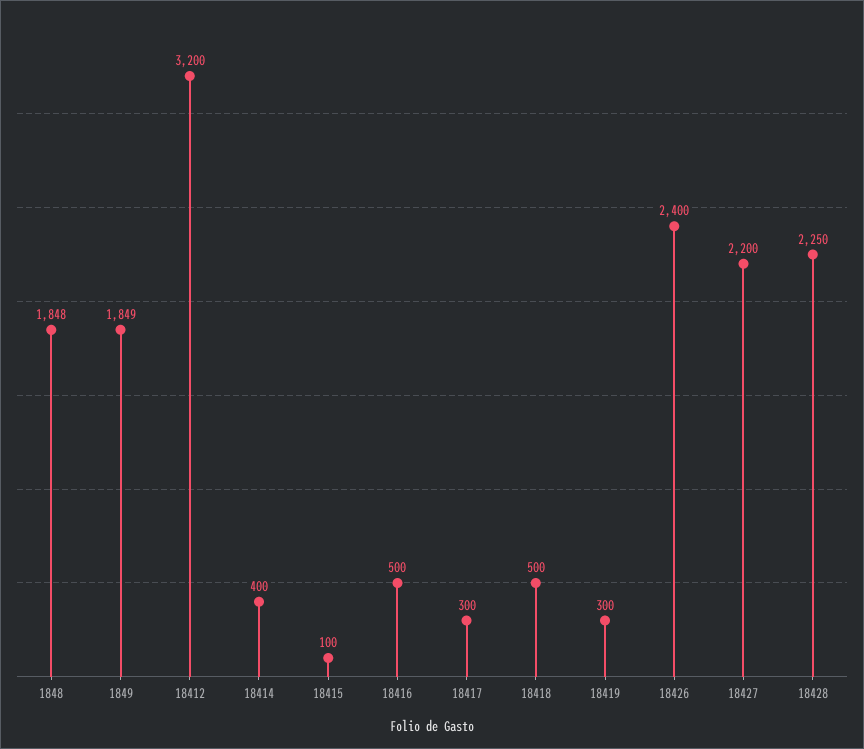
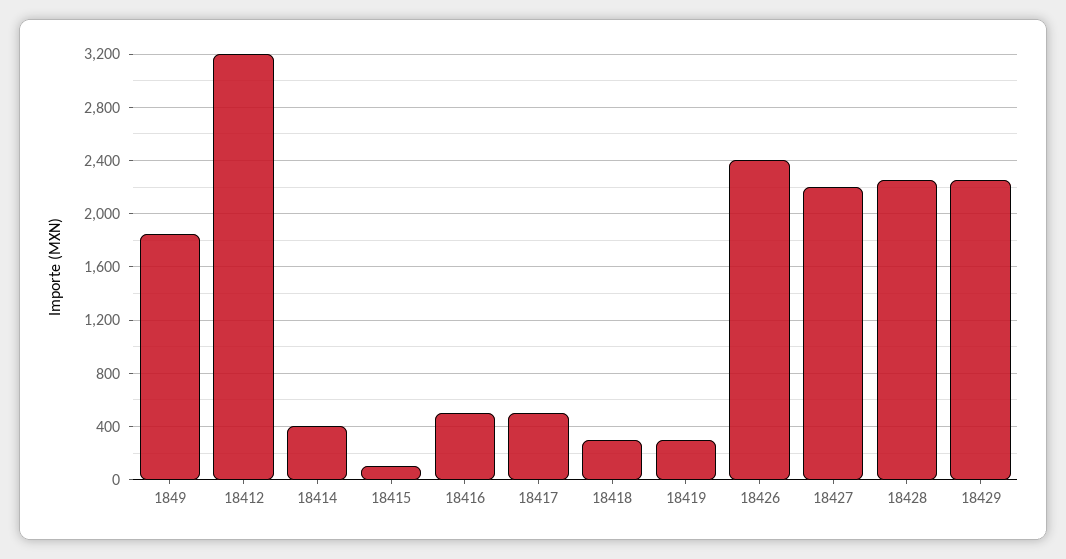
1848: 1848 -> none
18417: 300 -> 500
18418: 500 -> 300
18429: none -> 2250

